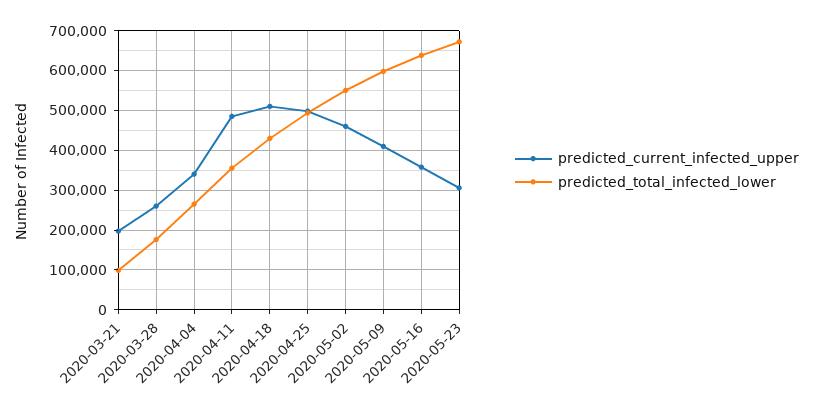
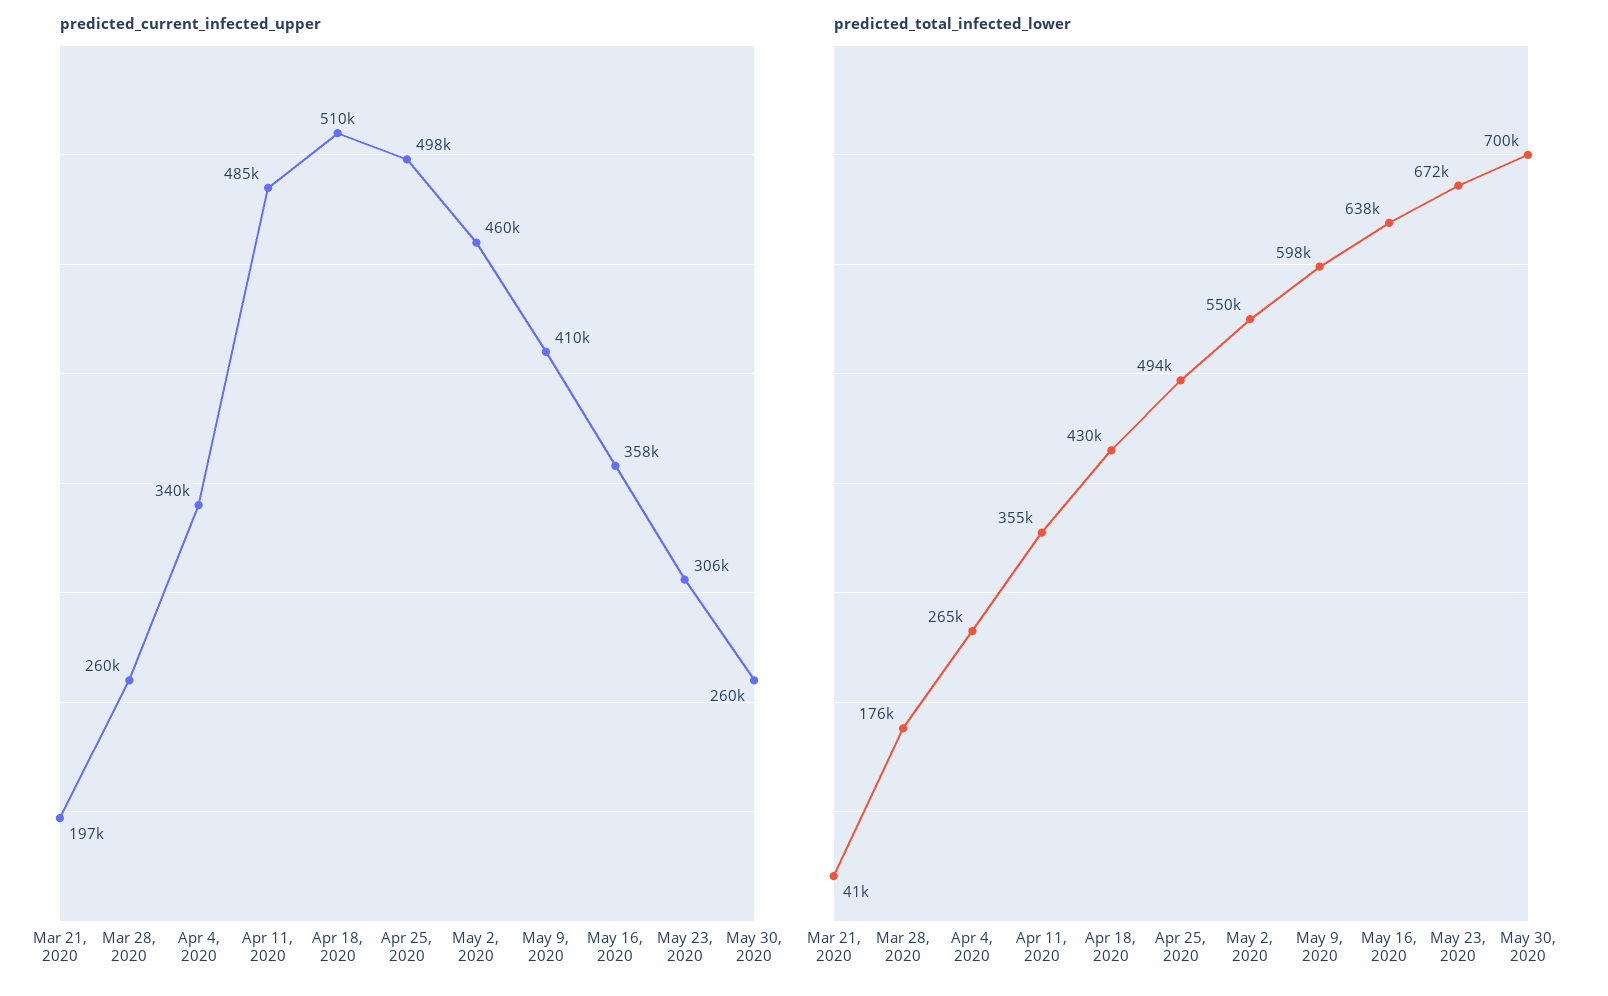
predicted_total_infected_lower, 2020-03-21: 100000 -> 41000
predicted_current_infected_upper, May 30, 2020: none -> 260000
predicted_total_infected_lower, May 30, 2020: none -> 700000

